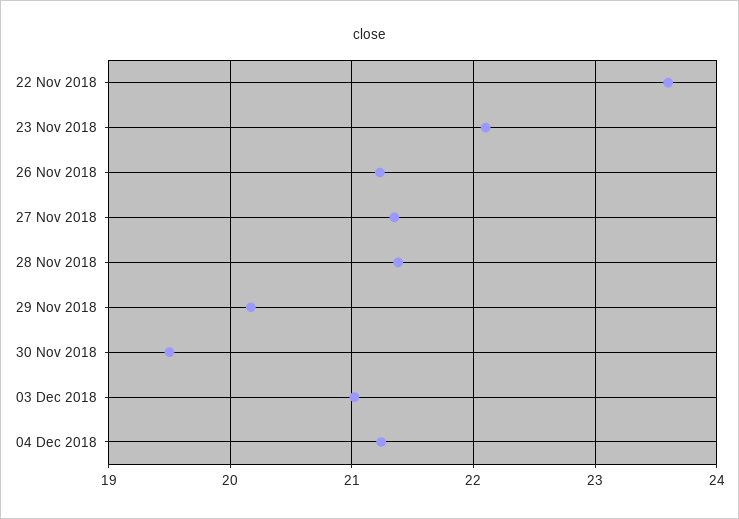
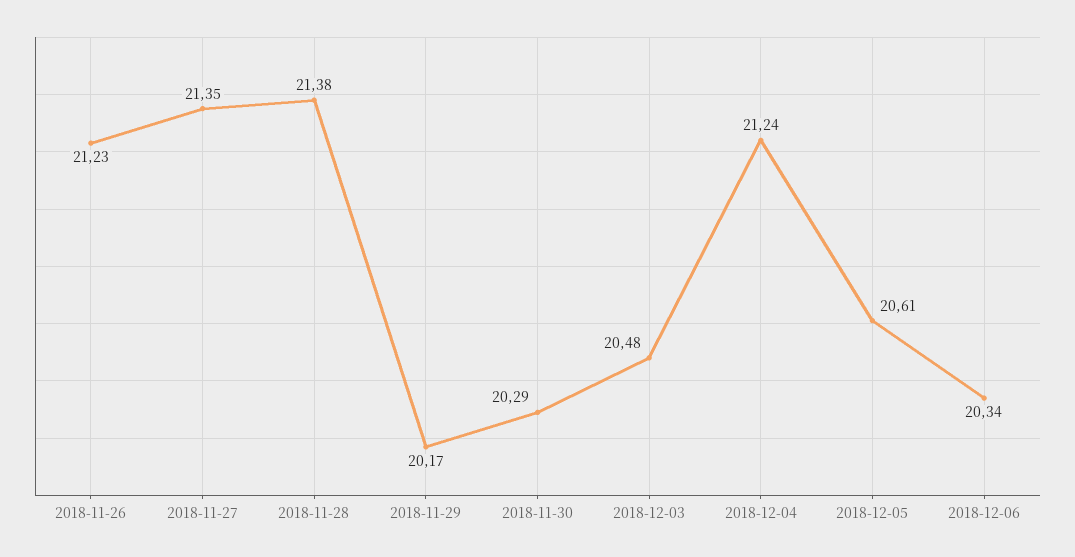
22 Nov 2018: 23.6 -> none
23 Nov 2018: 22.1 -> none
30 Nov 2018: 19.5 -> 20.29
03 Dec 2018: 21 -> 20.48
2018-12-05: none -> 20.61
2018-12-06: none -> 20.34

